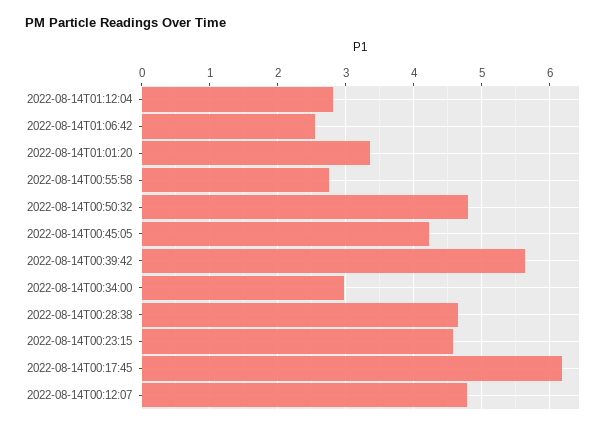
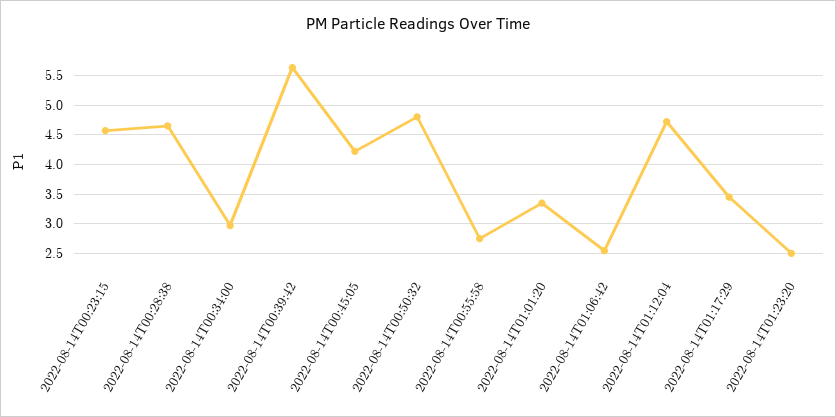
2022-08-14T01:12:04: 2.8 -> 4.75
2022-08-14T00:17:45: 6.2 -> none
2022-08-14T00:12:07: 4.8 -> none
2022-08-14T01:17:29: none -> 3.5
2022-08-14T01:23:20: none -> 2.5

